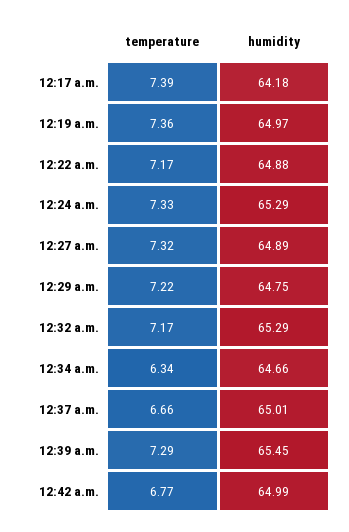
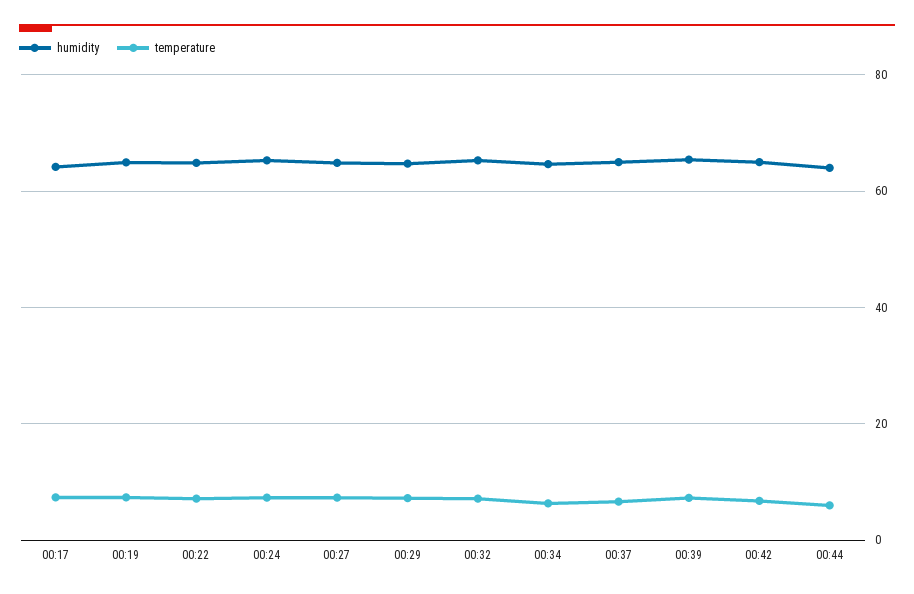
humidity, 00:44: none -> 64
temperature, 00:44: none -> 6

